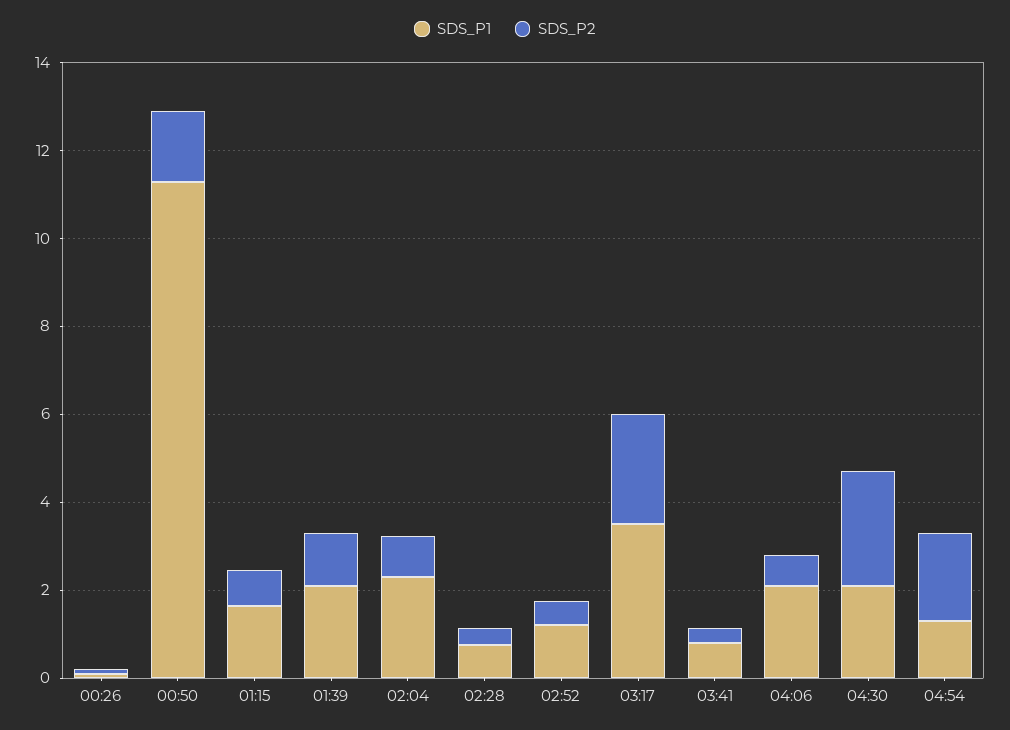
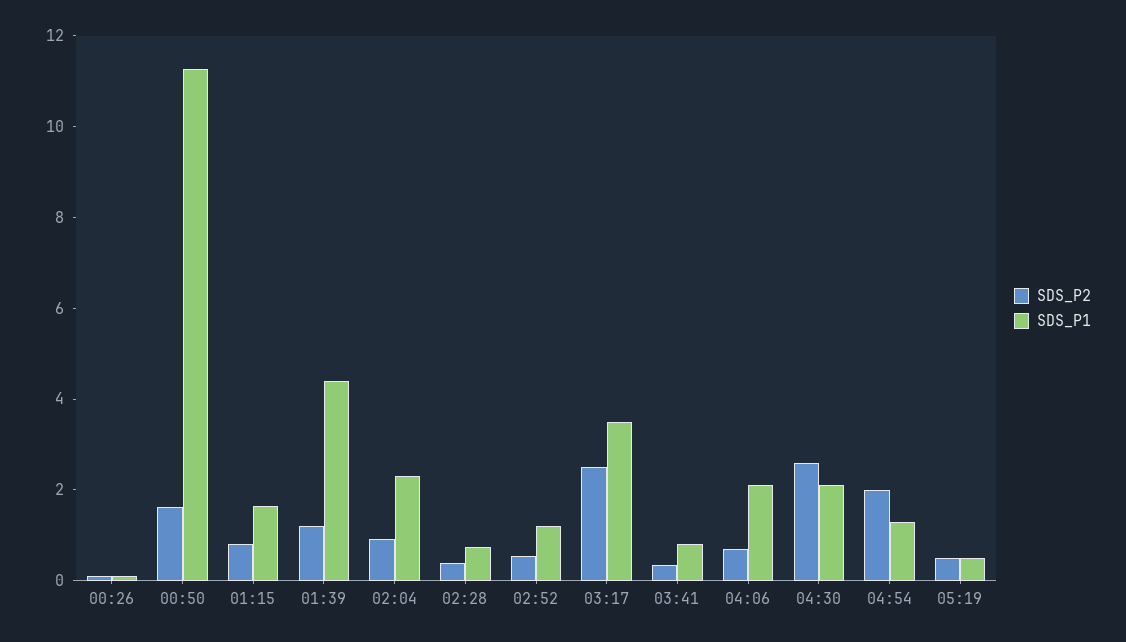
SDS_P1, 01:39: 2 -> 4.5
SDS_P2, 05:19: none -> 0.5
SDS_P1, 05:19: none -> 0.5

